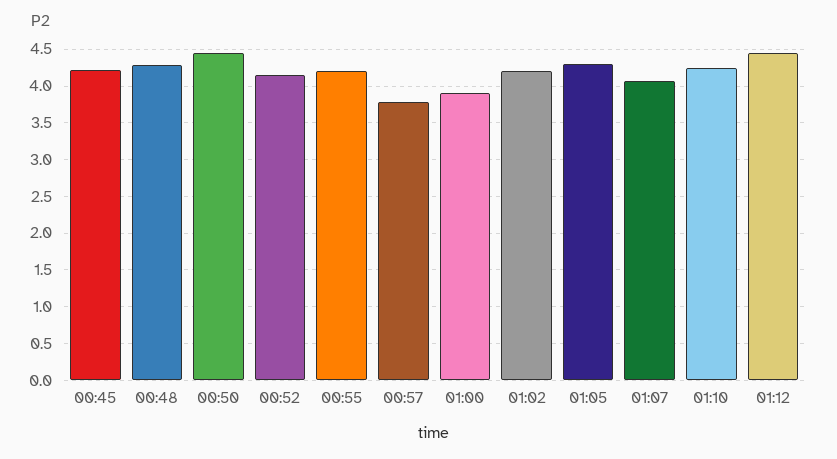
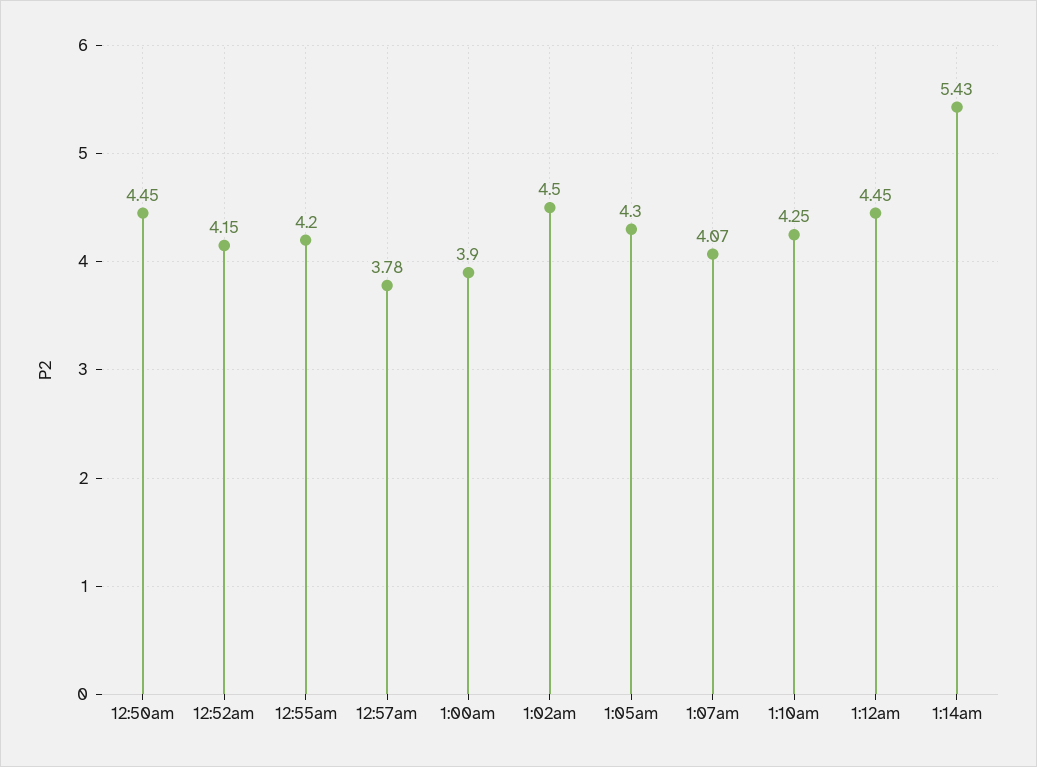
00:45: 4.2 -> none
00:48: 4.3 -> none
01:02: 4.2 -> 4.5
1:14am: none -> 5.43

